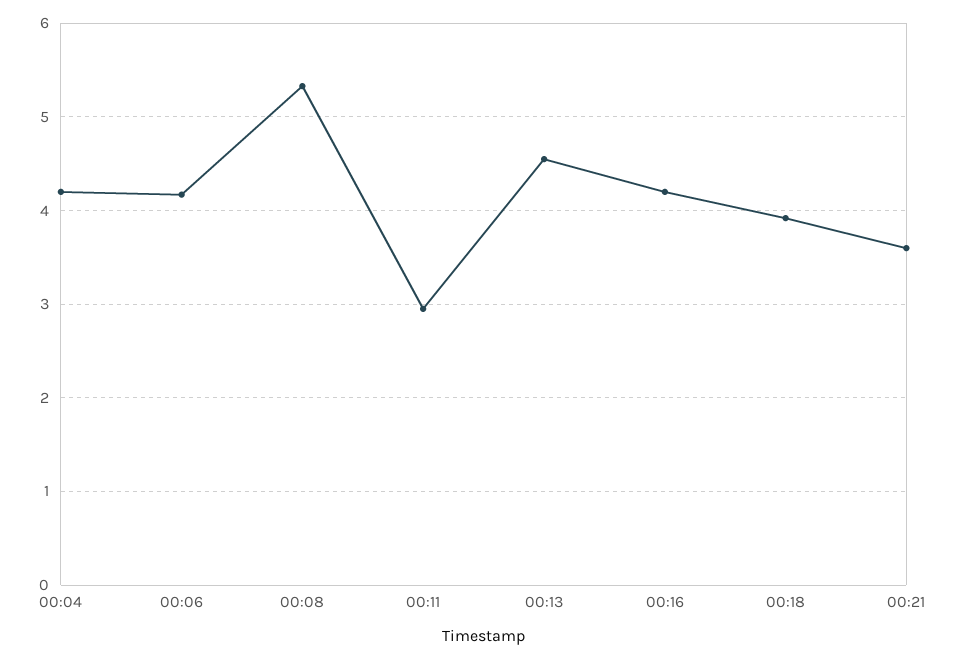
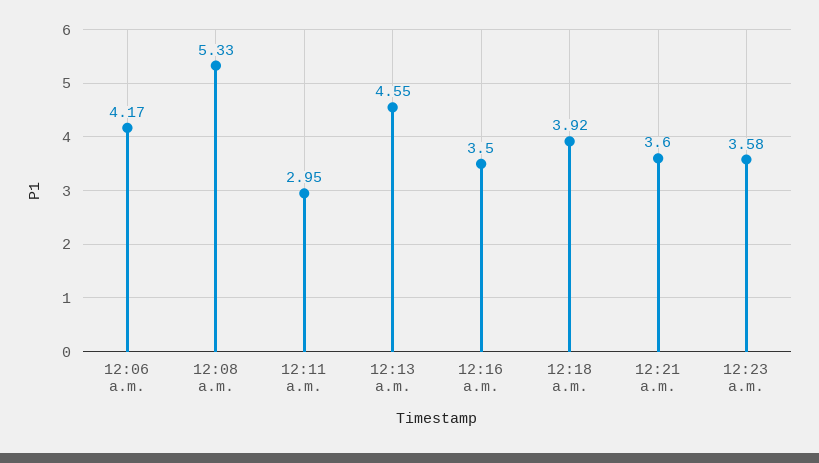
00:04: 4.2 -> none
00:16: 4.2 -> 3.5
12:23 a.m.: none -> 3.58

